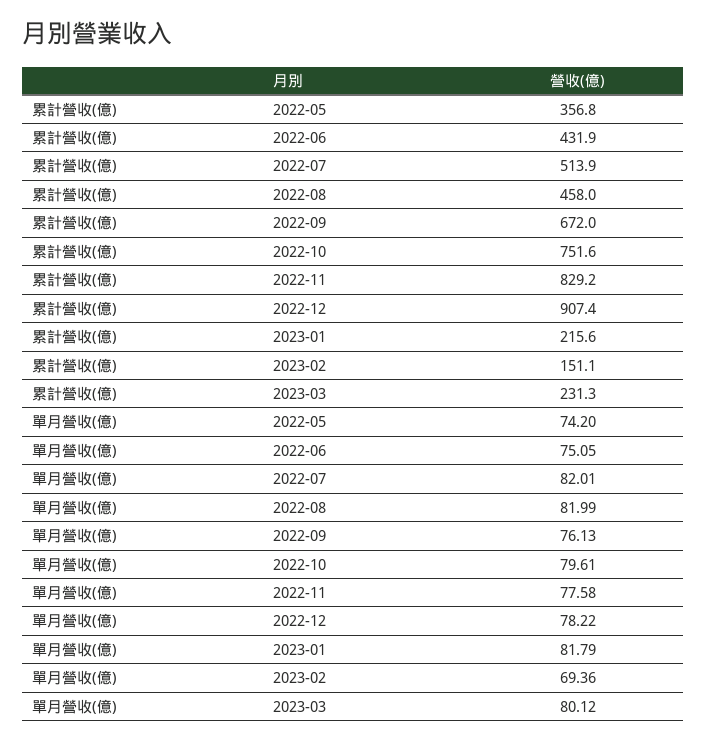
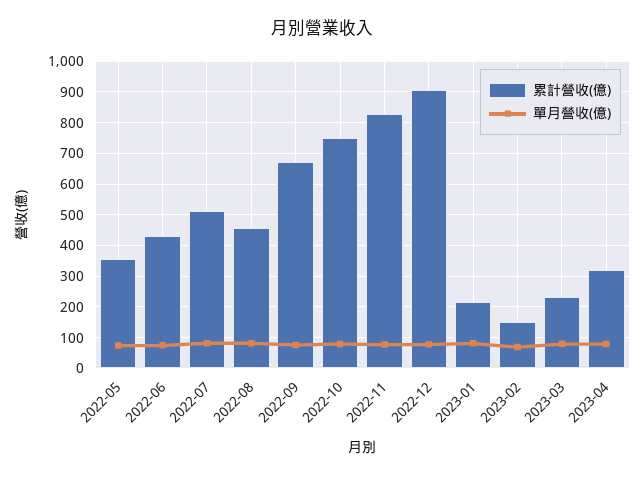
累計營收(億), 2023-04: none -> 320
單月營收(億), 2023-04: none -> 80

